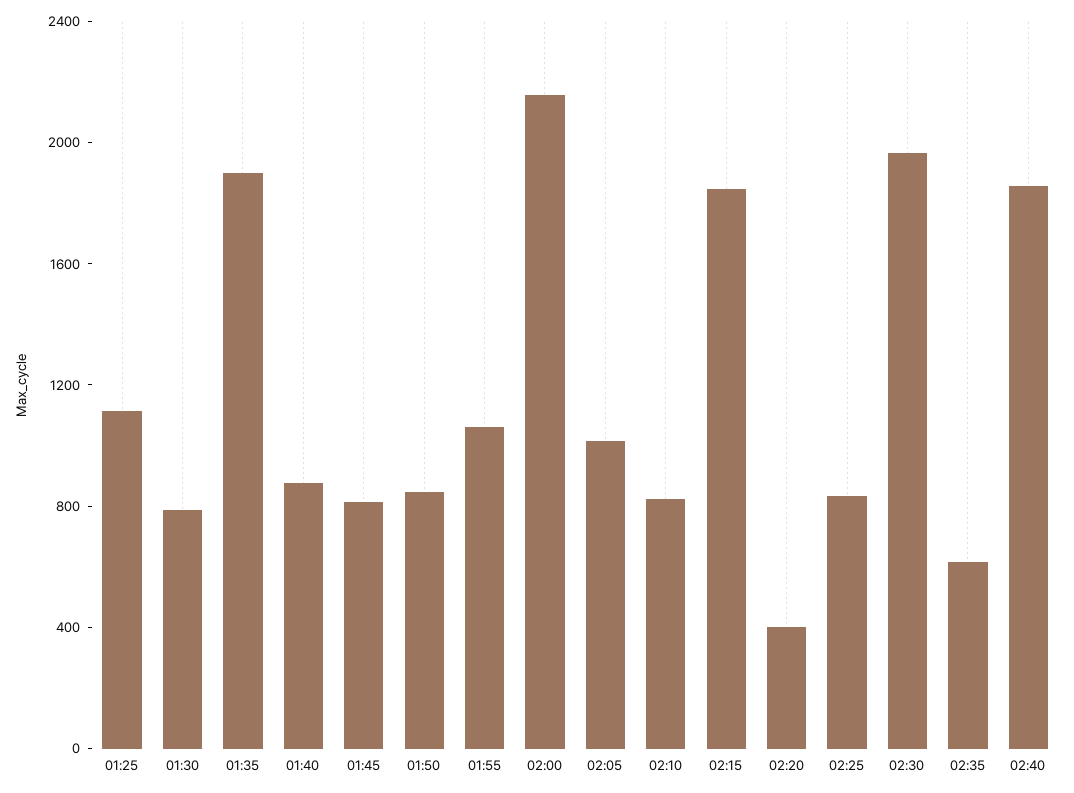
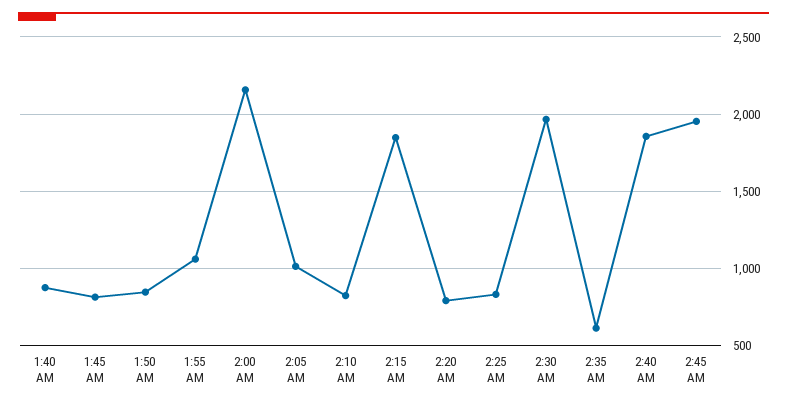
01:25: 1100 -> none
01:30: 800 -> none
01:35: 1900 -> none
02:20: 400 -> 800
2:45 AM: none -> 1950

